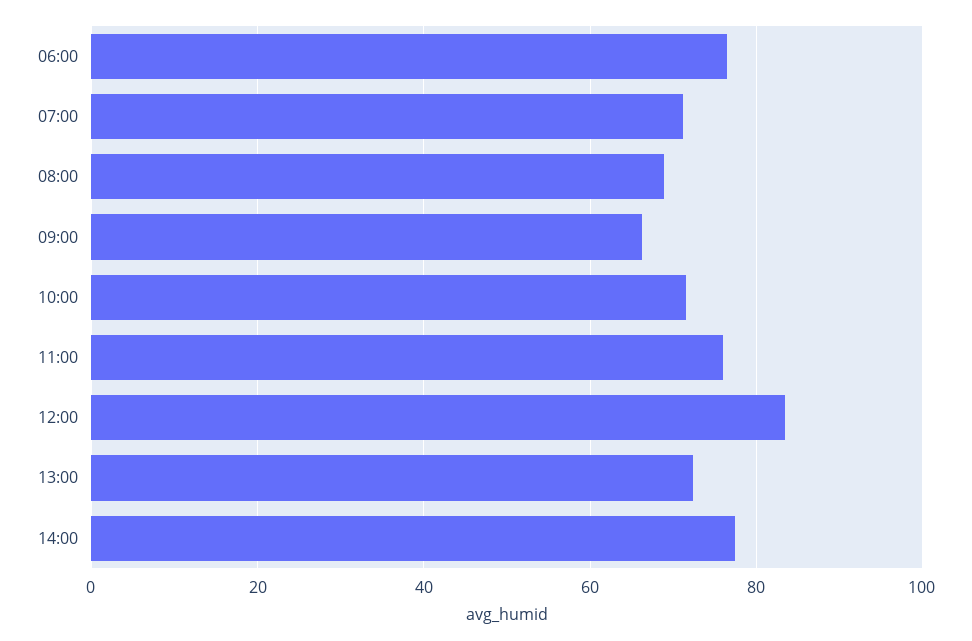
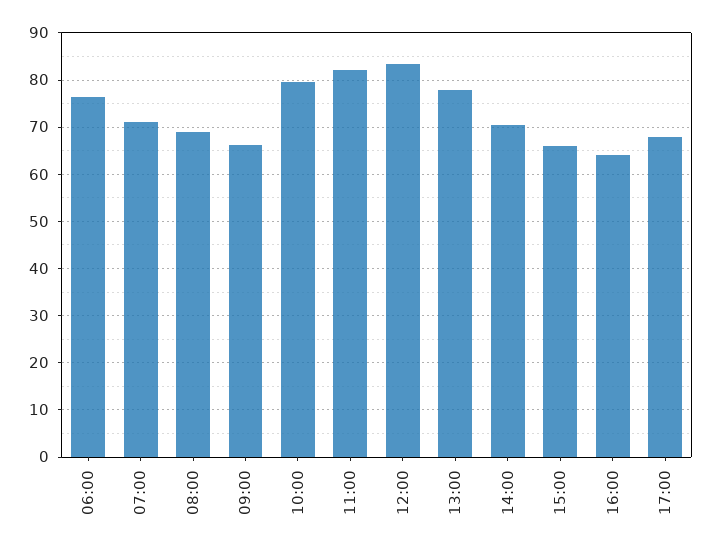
10:00: 72 -> 80
11:00: 76 -> 82
13:00: 72 -> 78
14:00: 78 -> 70
15:00: none -> 66
16:00: none -> 64
17:00: none -> 68

